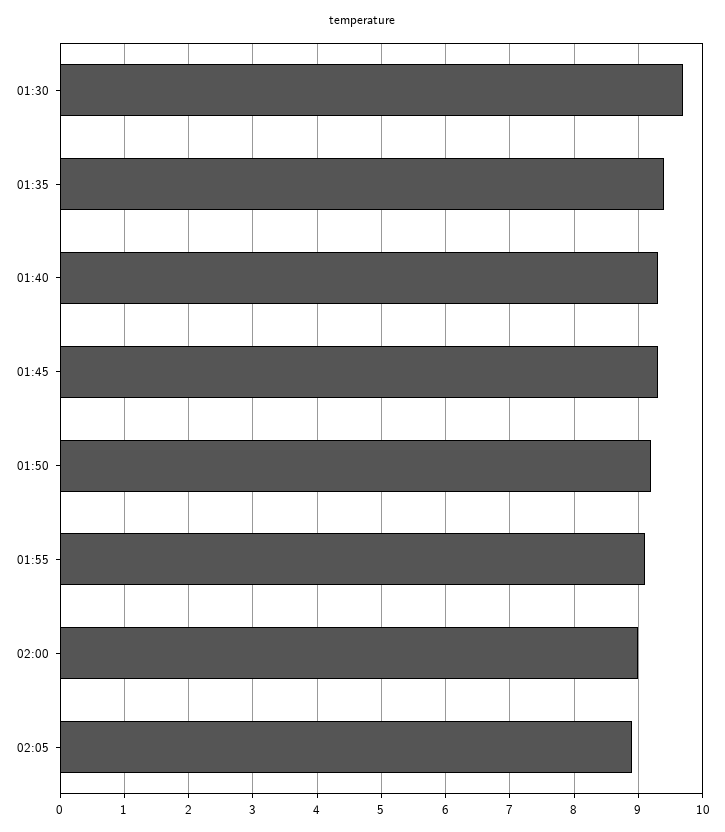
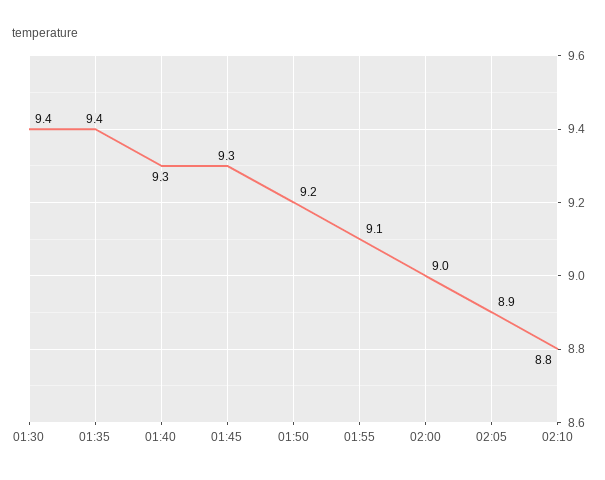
01:30: 9.7 -> 9.4
02:10: none -> 8.8

